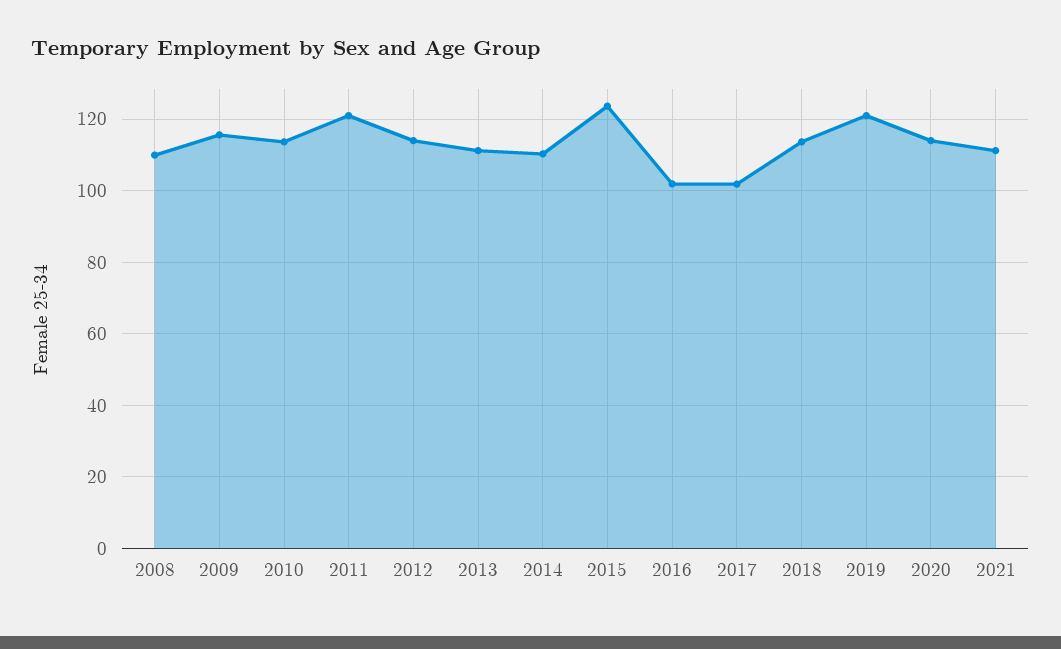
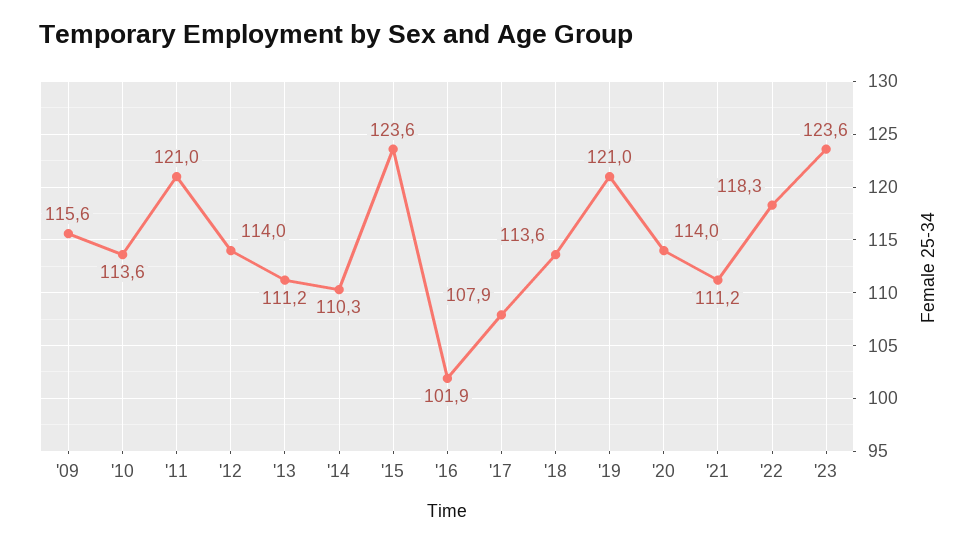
2008: 110 -> none
2017: 102 -> 107.9
'22: none -> 118.3
'23: none -> 123.6

